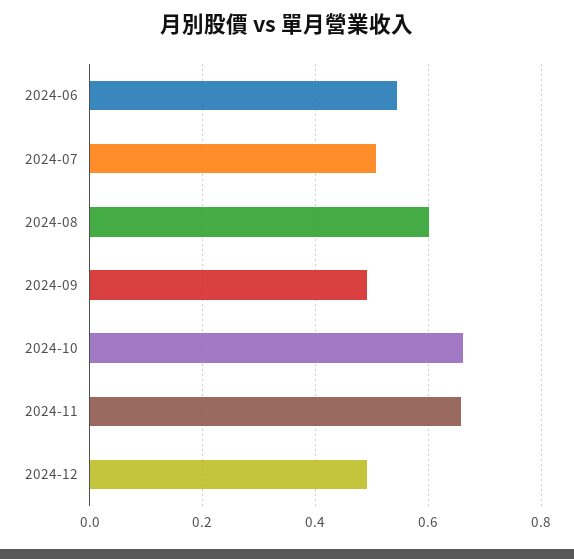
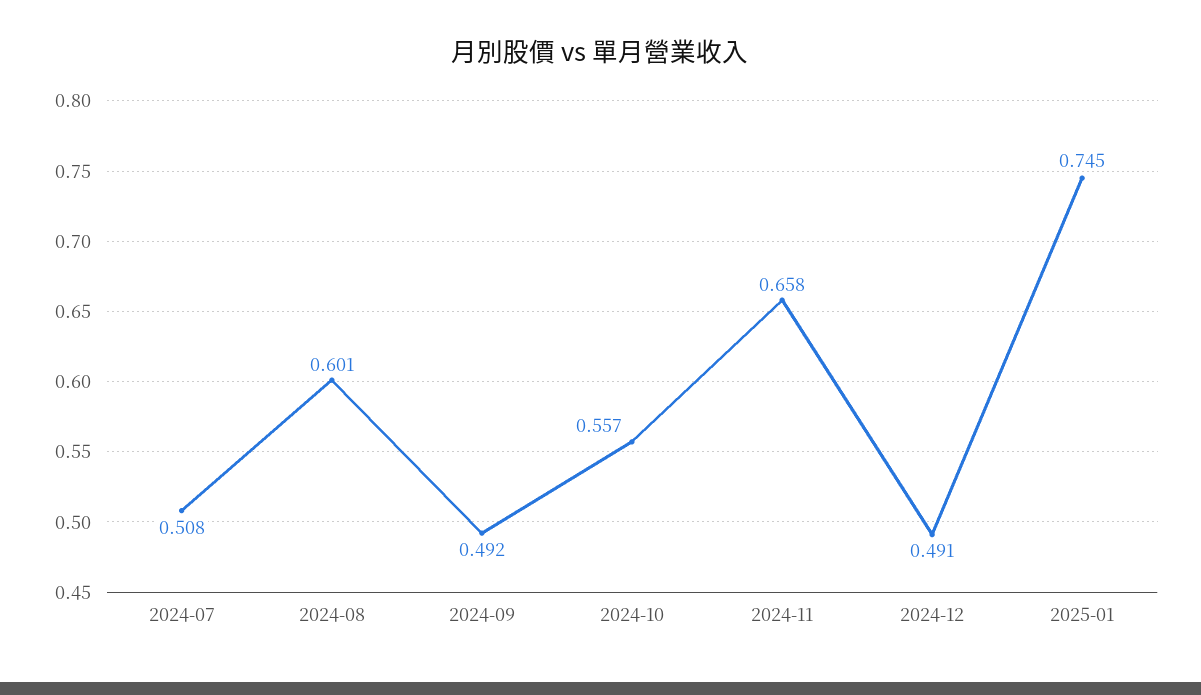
2024-06: 0.54 -> none
2024-10: 0.66 -> 0.557
2025-01: none -> 0.745

